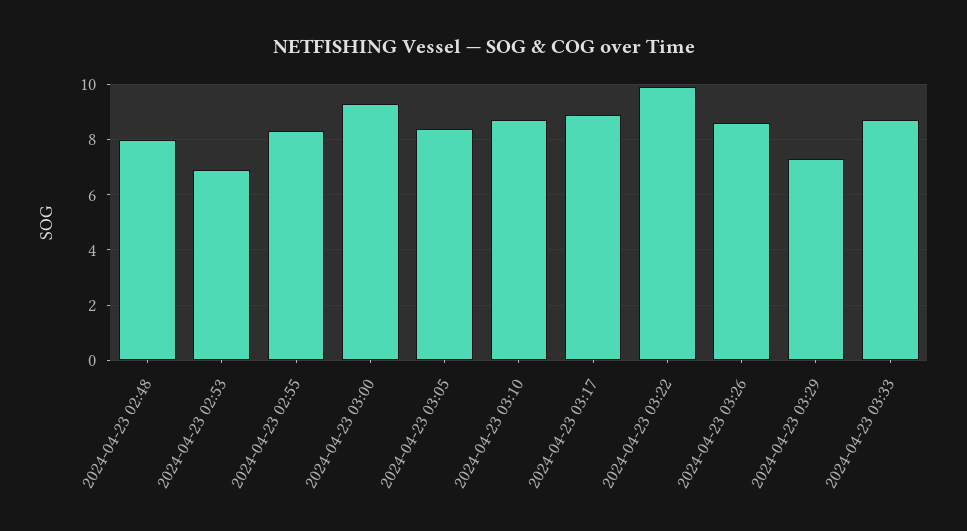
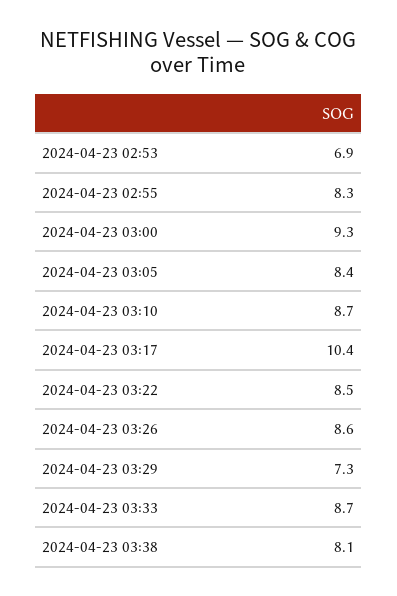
2024-04-23 02:48: 8 -> none
2024-04-23 03:17: 9 -> 10.4
2024-04-23 03:22: 10 -> 8.5
2024-04-23 03:38: none -> 8.1

